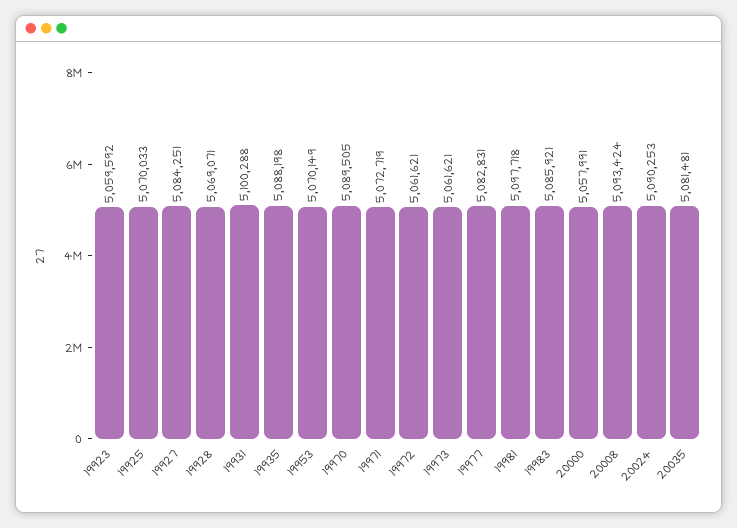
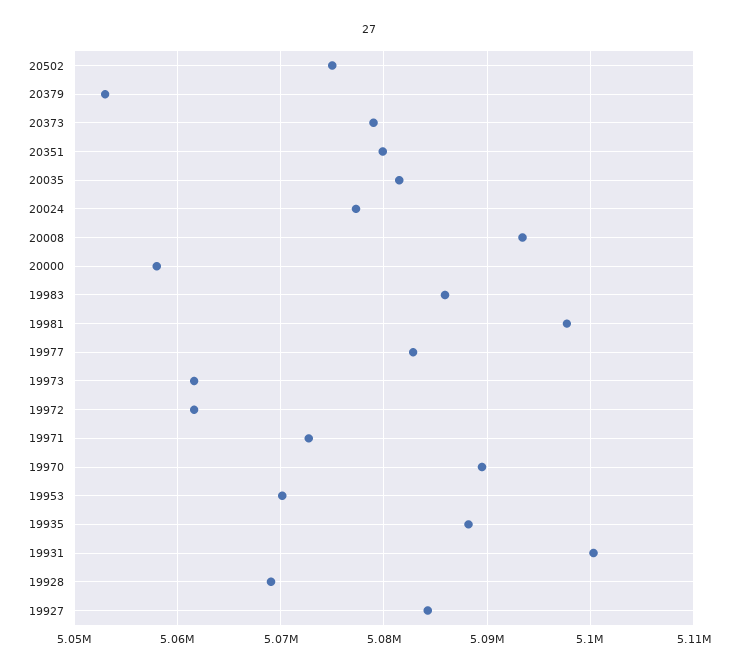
19923: 5059592 -> none
19925: 5070033 -> none
20024: 5090253 -> 5077000
20502: none -> 5075000
20379: none -> 5053000
20373: none -> 5079000
20351: none -> 5080000

